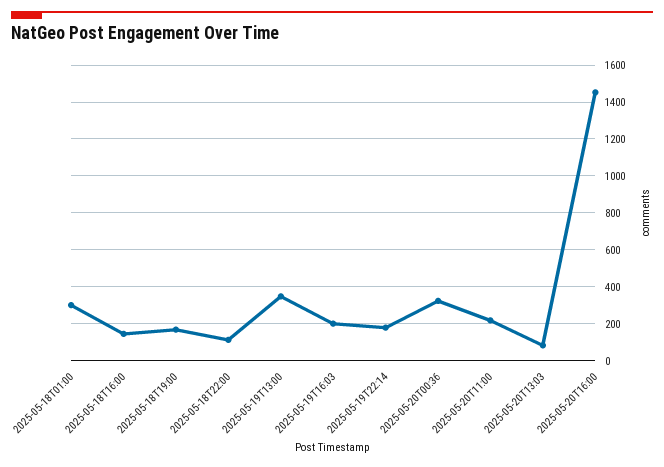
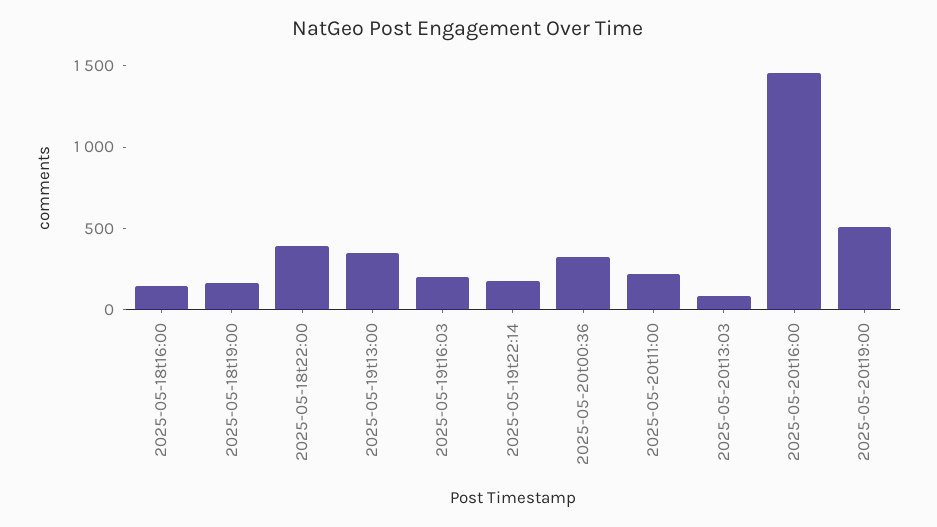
2025-05-18T01:00: 300 -> none
2025-05-18T22:00: 100 -> 400
2025-05-20t19:00: none -> 500

